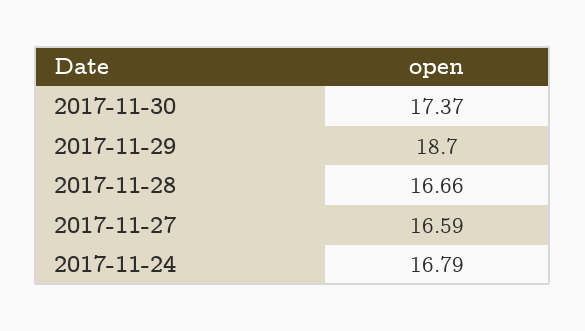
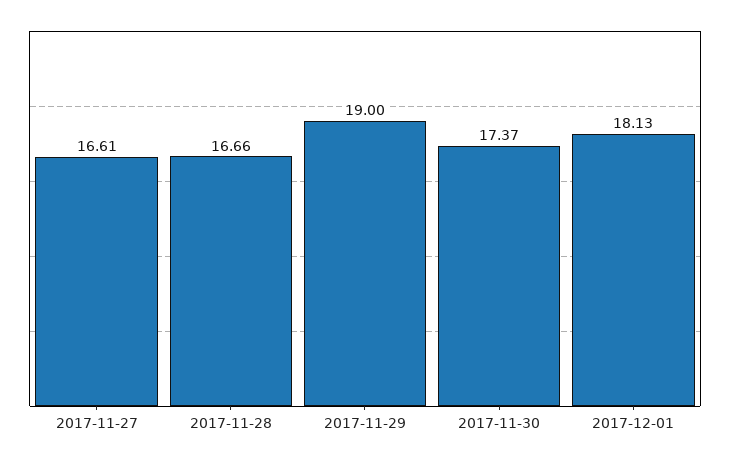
2017-11-29: 18.7 -> 19
2017-11-27: 16.59 -> 16.61
2017-11-24: 16.79 -> none
2017-12-01: none -> 18.13

